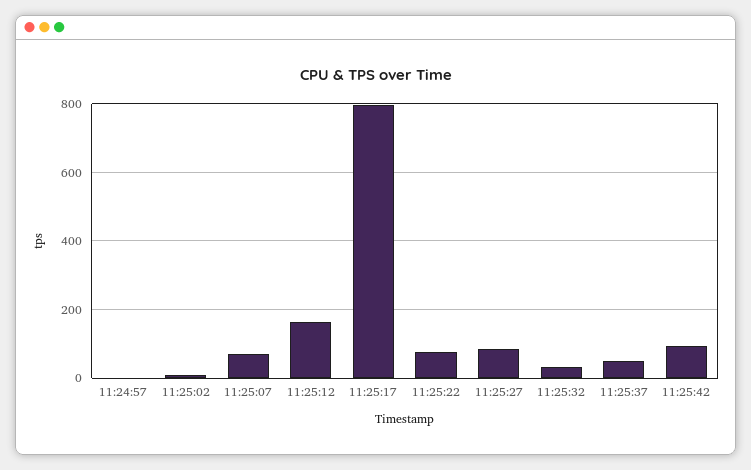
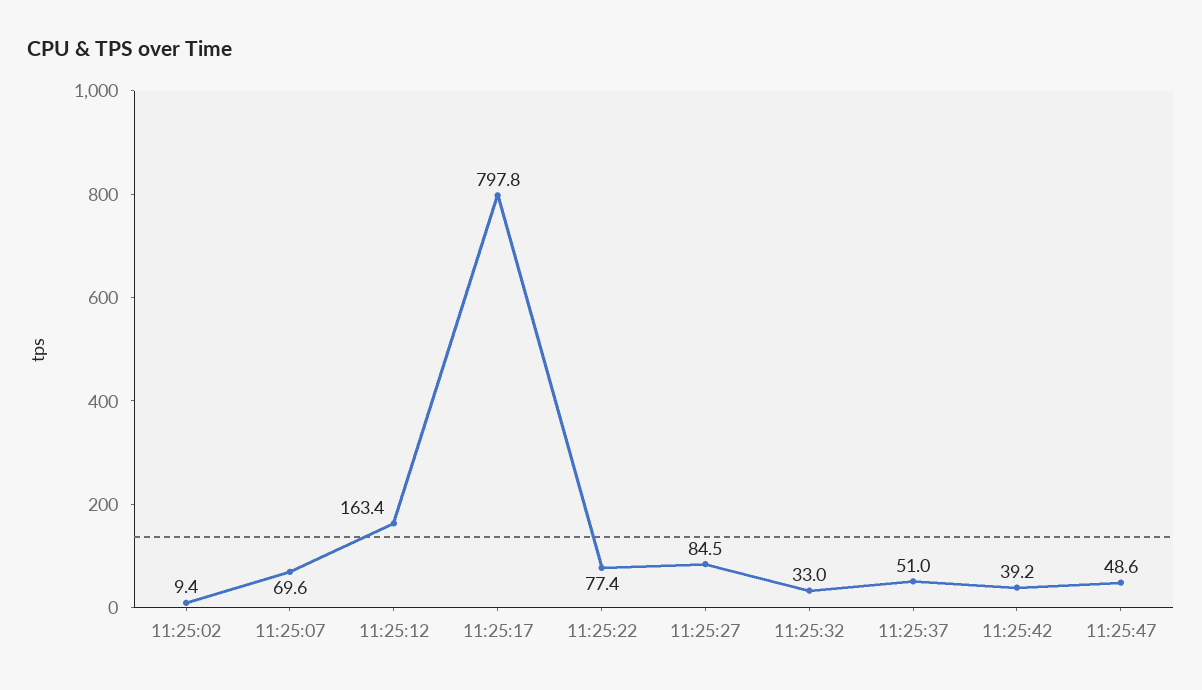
11:24:57: 0 -> none
11:25:42: 100 -> 39.2
11:25:47: none -> 48.6

